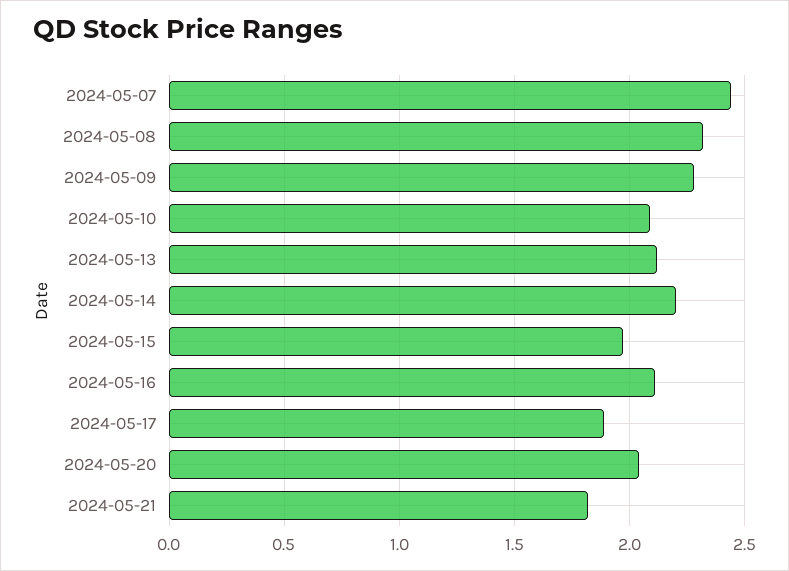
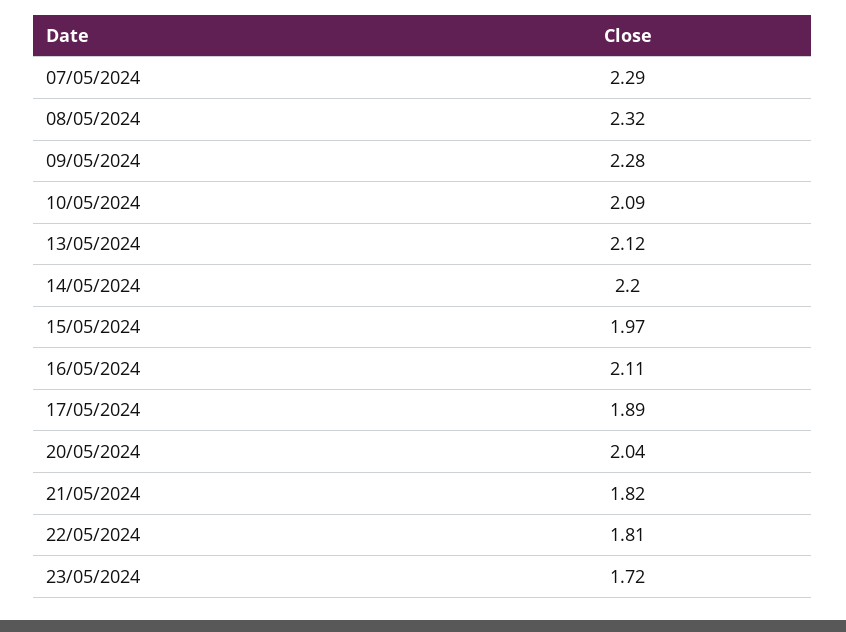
2024-05-07: 2.45 -> 2.29
22/05/2024: none -> 1.81
23/05/2024: none -> 1.72

